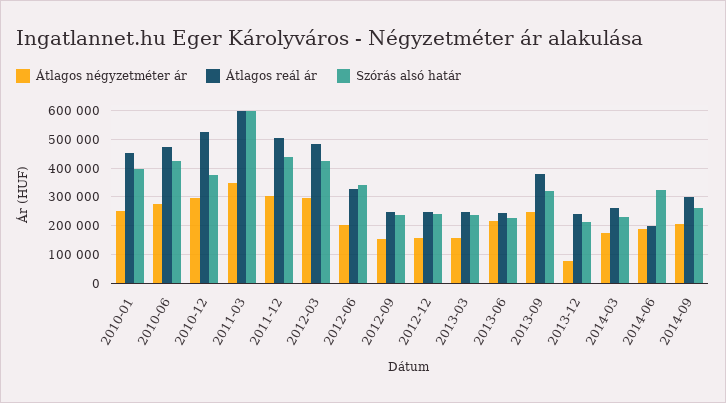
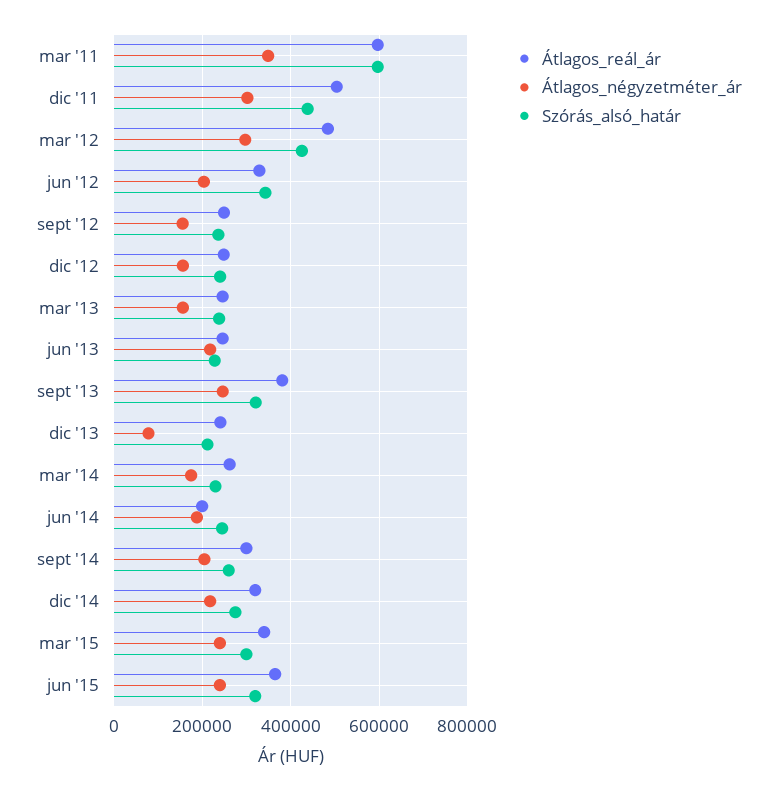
Átlagos négyzetméter ár, 2010-01: 250000 -> none
Átlagos reál ár, 2010-01: 450000 -> none
Szórás alsó határ, 2010-01: 400000 -> none
Átlagos négyzetméter ár, 2010-06: 275000 -> none
Átlagos reál ár, 2010-06: 475000 -> none
Szórás alsó határ, 2010-06: 425000 -> none
Átlagos négyzetméter ár, 2010-12: 300000 -> none
Átlagos reál ár, 2010-12: 525000 -> none
Szórás alsó határ, 2010-12: 375000 -> none
Szórás alsó határ, 2014-06: 325000 -> 240000
Átlagos reál ár, dic '14: none -> 320000
Átlagos négyzetméter ár, dic '14: none -> 220000
Szórás alsó határ, dic '14: none -> 280000
Átlagos reál ár, mar '15: none -> 340000
Átlagos négyzetméter ár, mar '15: none -> 240000
Szórás alsó határ, mar '15: none -> 300000
Átlagos reál ár, jun '15: none -> 360000
Átlagos négyzetméter ár, jun '15: none -> 240000
Szórás alsó határ, jun '15: none -> 320000

